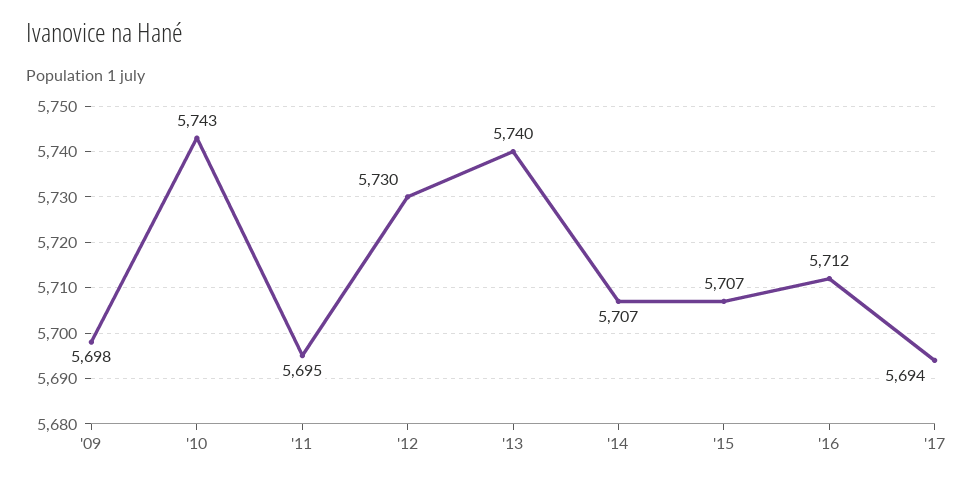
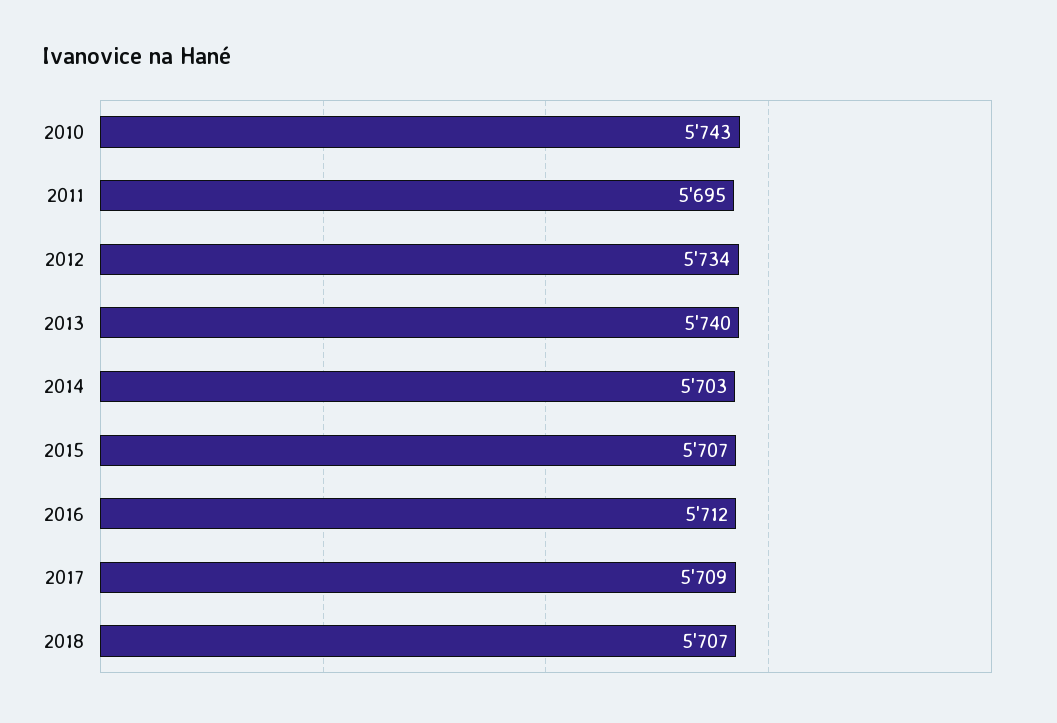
'09: 5698 -> none
'12: 5730 -> 5734
'14: 5707 -> 5703
'17: 5694 -> 5709
2018: none -> 5707

